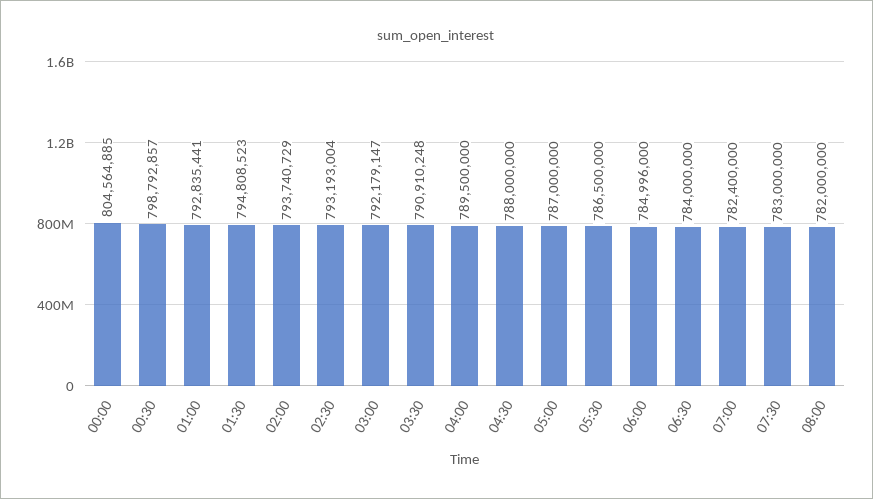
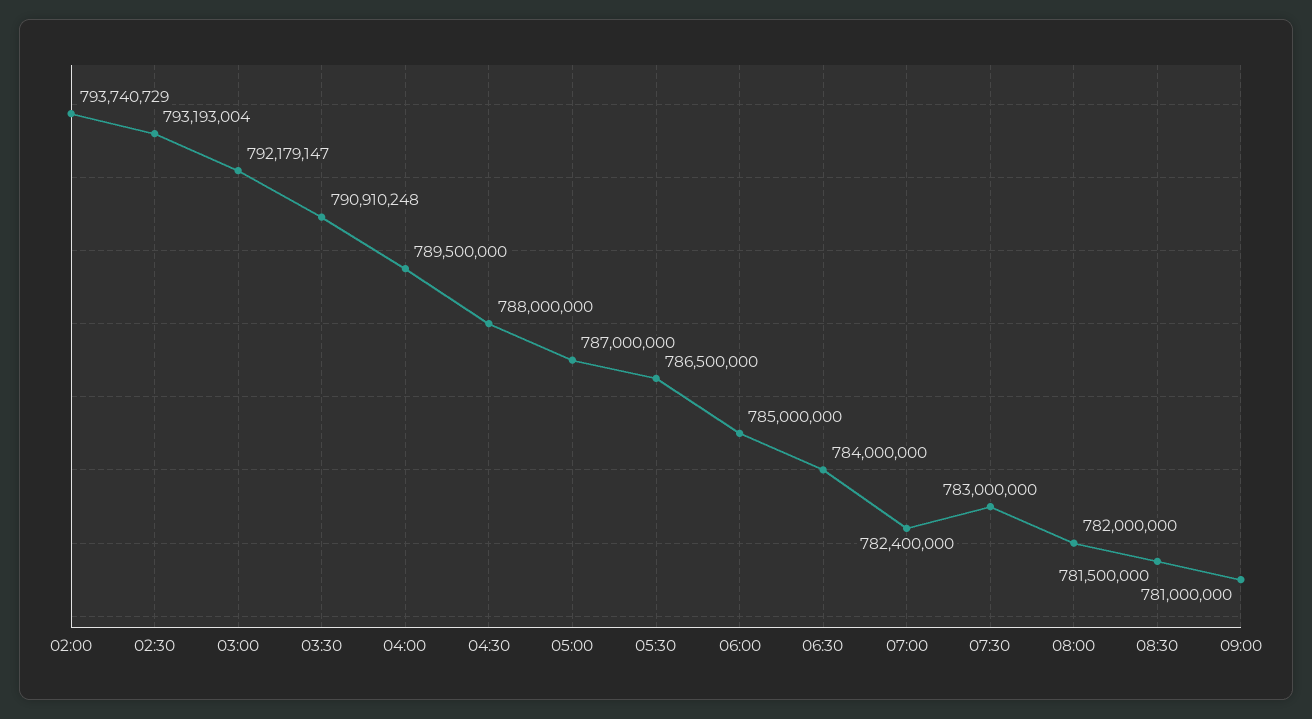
00:00: 804564885 -> none
00:30: 798792857 -> none
01:00: 792835441 -> none
01:30: 794808523 -> none
06:00: 784996000 -> 785000000
08:30: none -> 781500000
09:00: none -> 781000000

